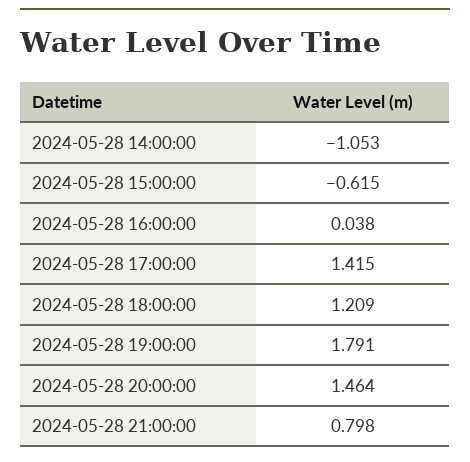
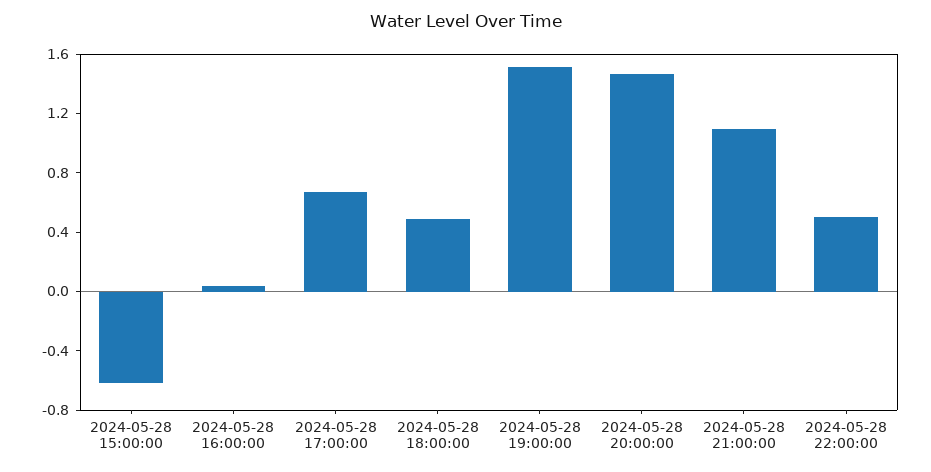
2024-05-28 14:00:00: -1.053 -> none
2024-05-28 17:00:00: 1.415 -> 0.7
2024-05-28 18:00:00: 1.209 -> 0.5
2024-05-28 19:00:00: 1.791 -> 1.5
2024-05-28 21:00:00: 0.798 -> 1.1
2024-05-28 22:00:00: none -> 0.5

